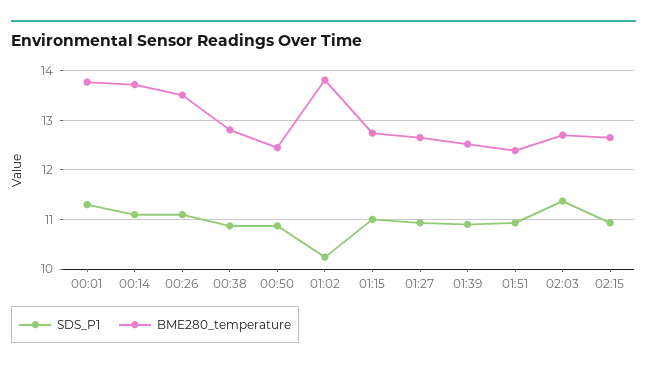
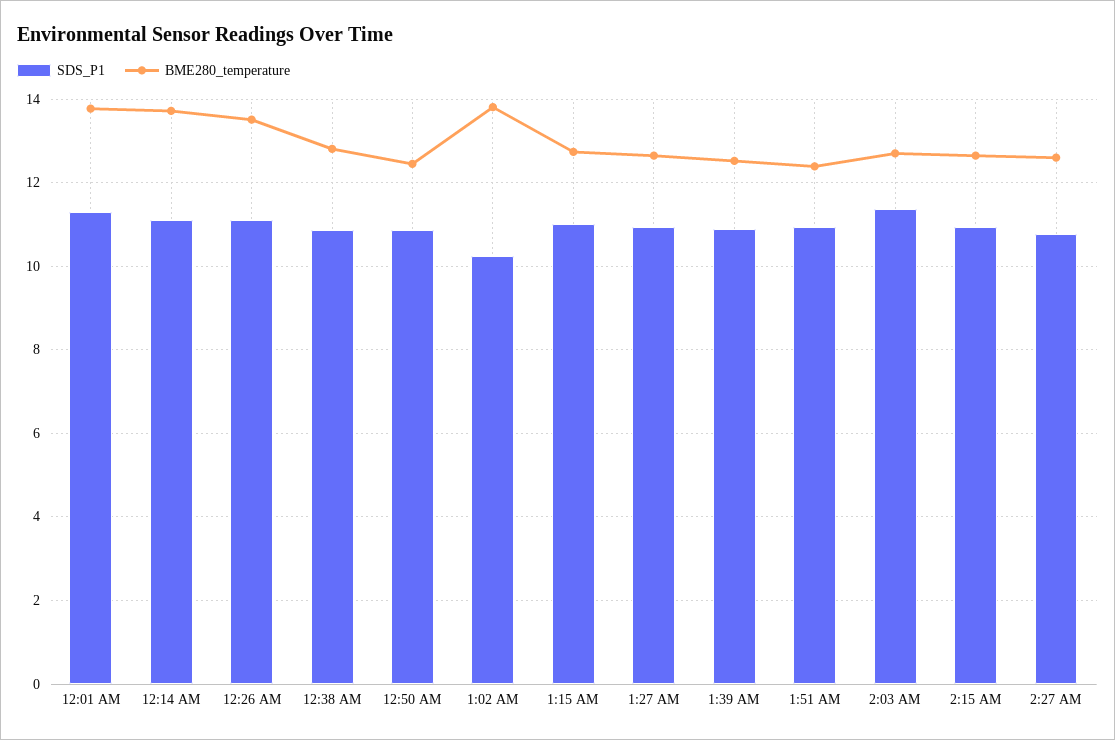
SDS_P1, 2:27 AM: none -> 10.8
BME280_temperature, 2:27 AM: none -> 12.6

